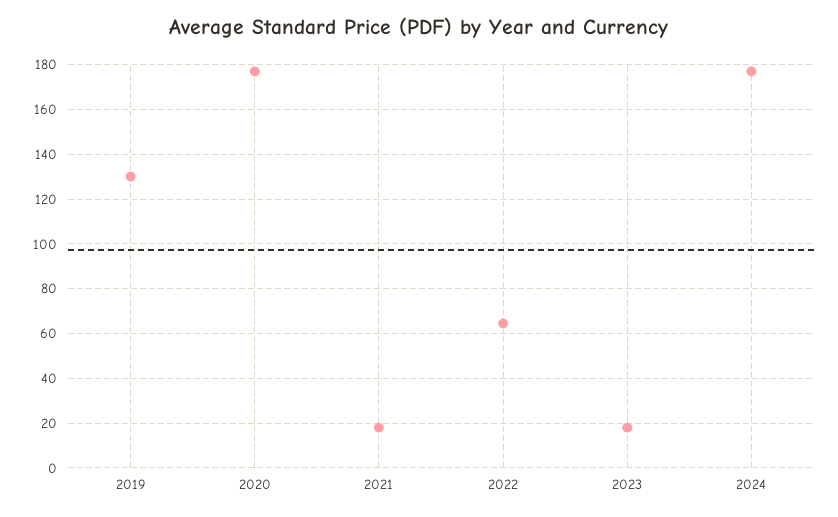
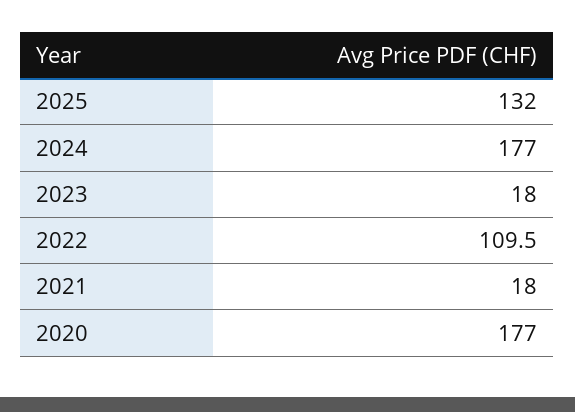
2019: 130 -> none
2022: 65 -> 109.5
2025: none -> 132

